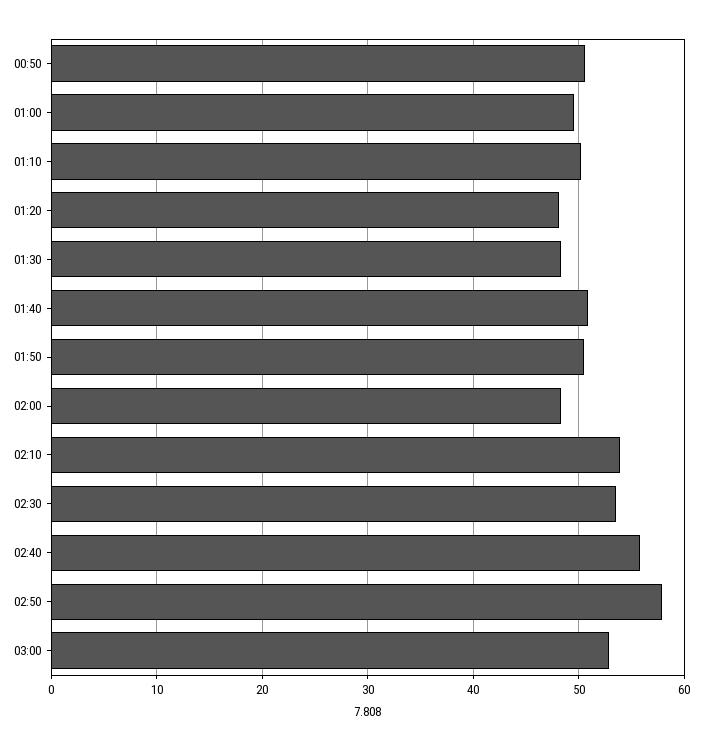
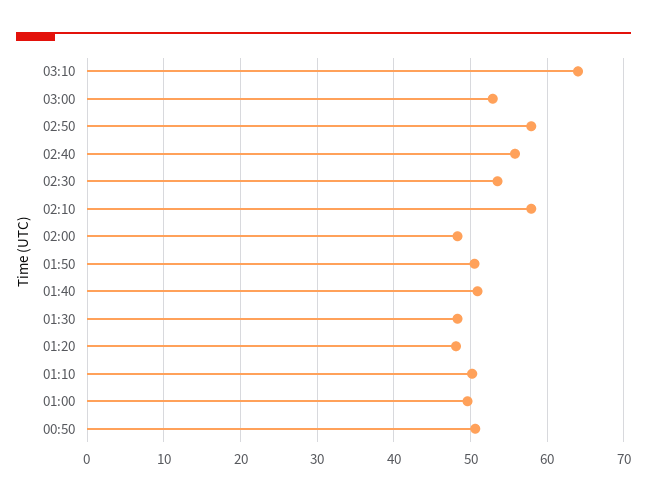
02:10: 54 -> 58
03:10: none -> 64

